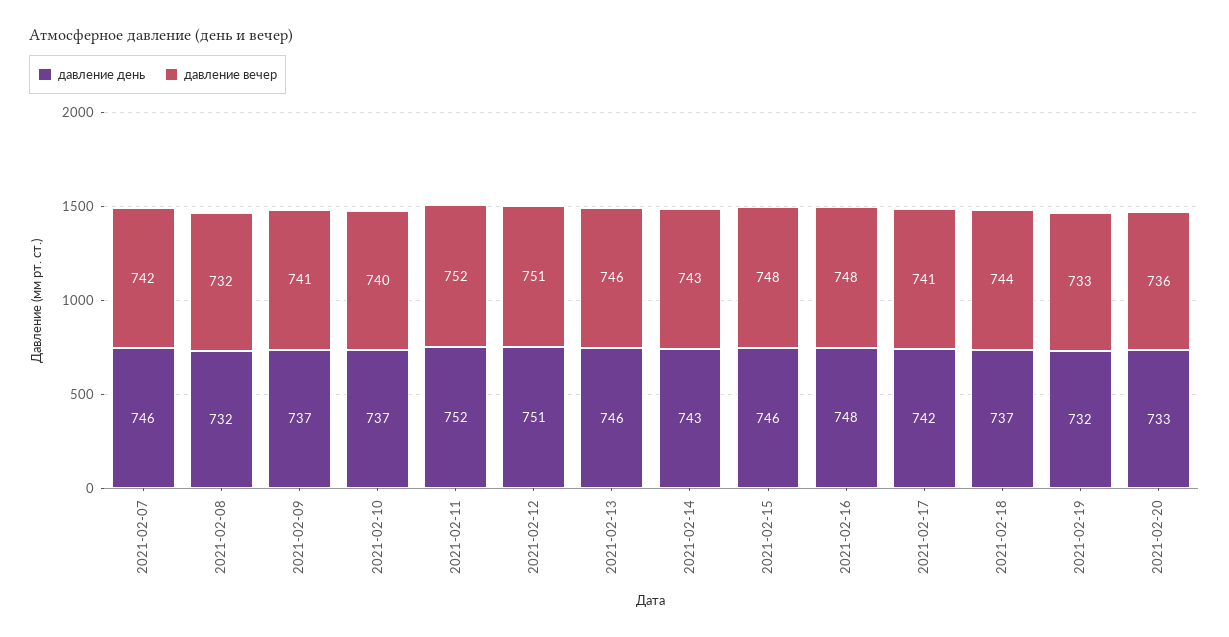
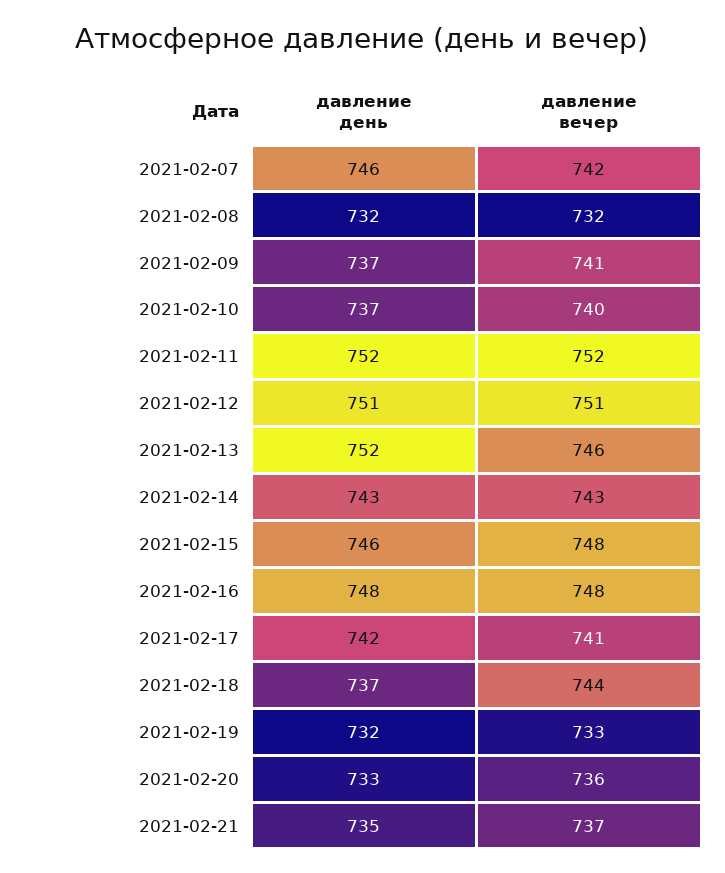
давление день, 2021-02-13: 746 -> 752
давление день, 2021-02-21: none -> 735
давление вечер, 2021-02-21: none -> 737

